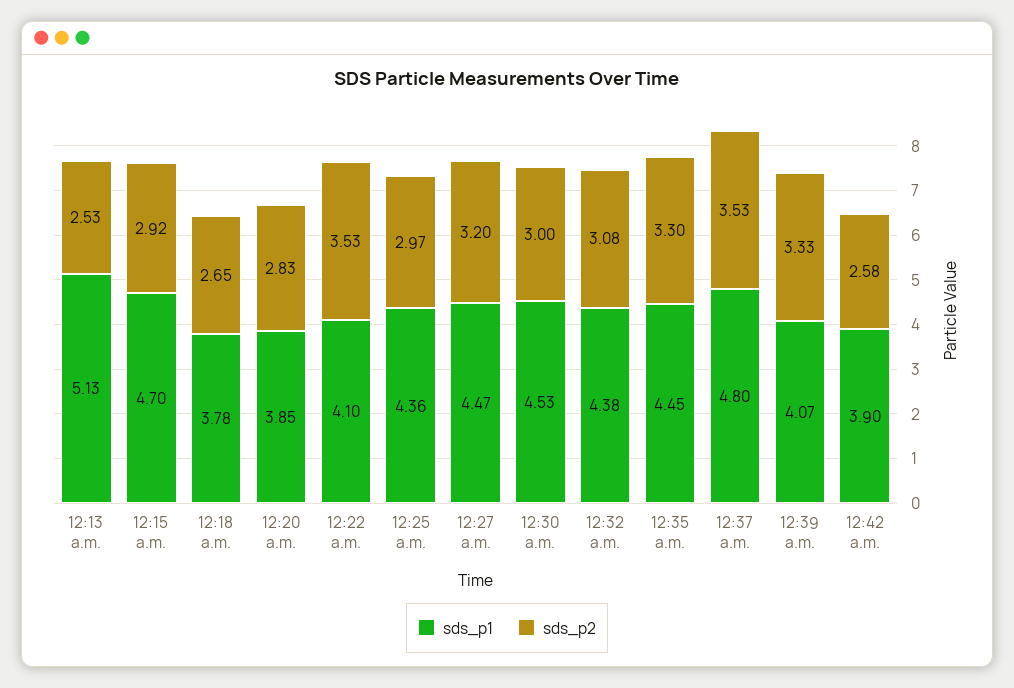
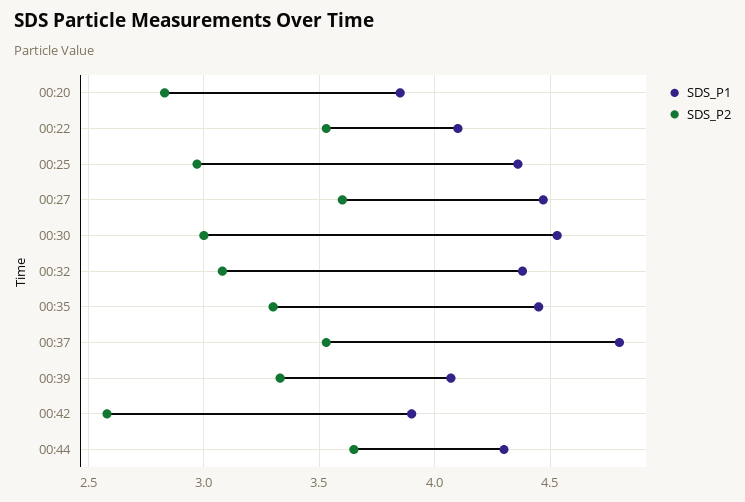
sds_p1, 12:13 a.m.: 5.13 -> none
sds_p2, 12:13 a.m.: 2.53 -> none
sds_p1, 12:15 a.m.: 4.7 -> none
sds_p2, 12:15 a.m.: 2.92 -> none
sds_p1, 12:18 a.m.: 3.78 -> none
sds_p2, 12:18 a.m.: 2.65 -> none
sds_p2, 12:27 a.m.: 3.2 -> 3.6
sds_p1, 00:44: none -> 4.3
sds_p2, 00:44: none -> 3.65

